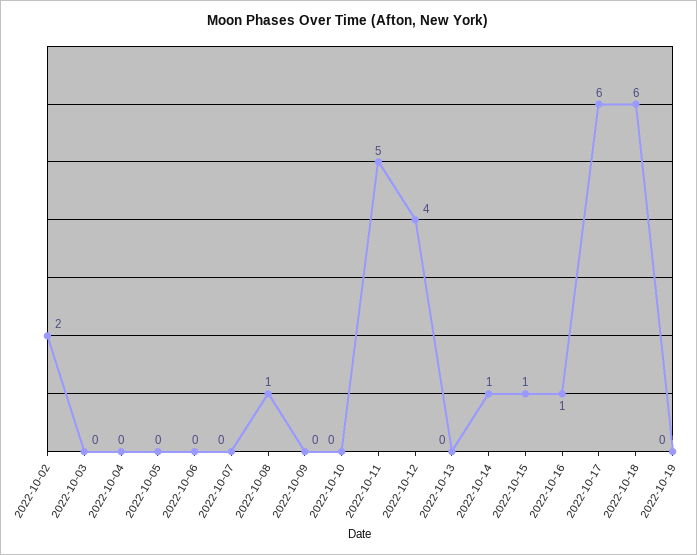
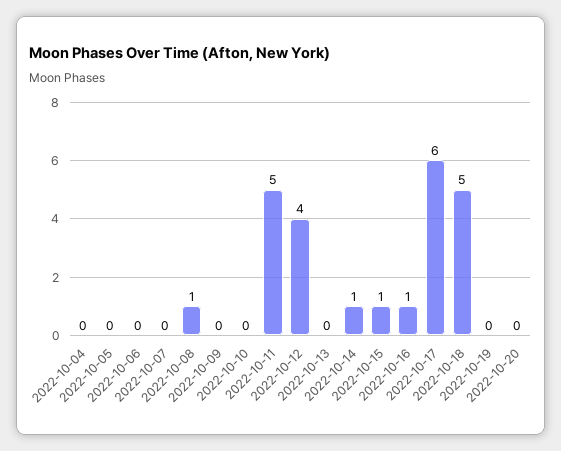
2022-10-02: 2 -> none
2022-10-03: 0 -> none
2022-10-18: 6 -> 5
2022-10-20: none -> 0

